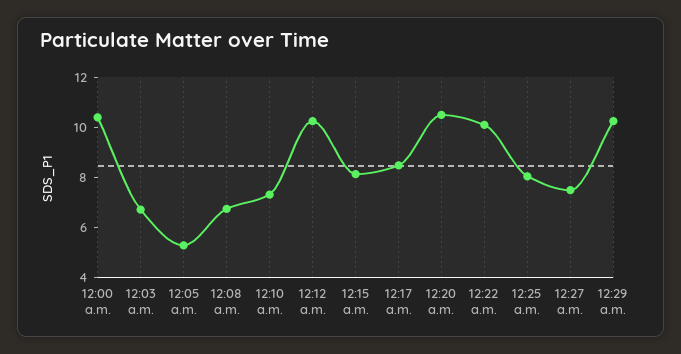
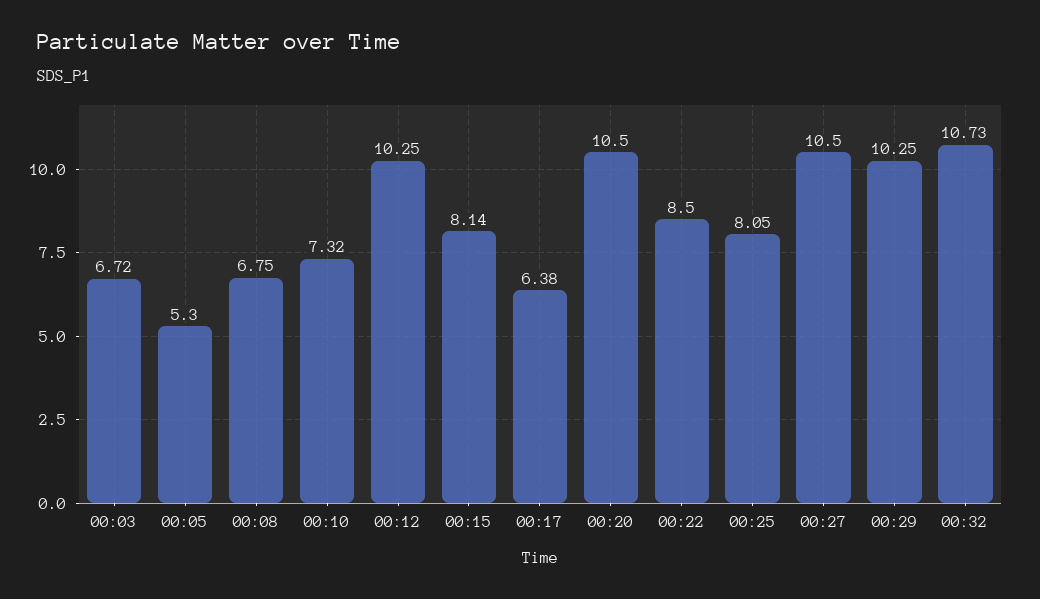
12:00 a.m.: 10.5 -> none
12:17 a.m.: 8.5 -> 6.38
12:22 a.m.: 10 -> 8.5
12:27 a.m.: 7.5 -> 10.5
00:32: none -> 10.73

